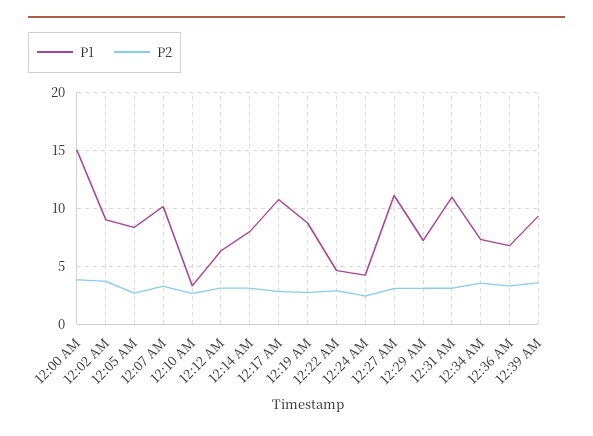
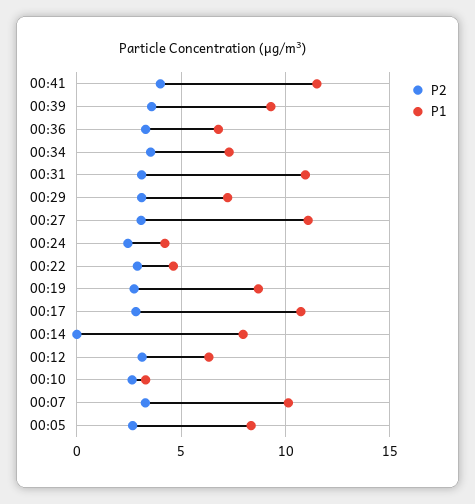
P1, 12:00 AM: 15 -> none
P2, 12:00 AM: 4 -> none
P1, 12:02 AM: 9 -> none
P2, 12:02 AM: 4 -> none
P2, 12:14 AM: 3 -> 0
P2, 00:41: none -> 4
P1, 00:41: none -> 11.5

